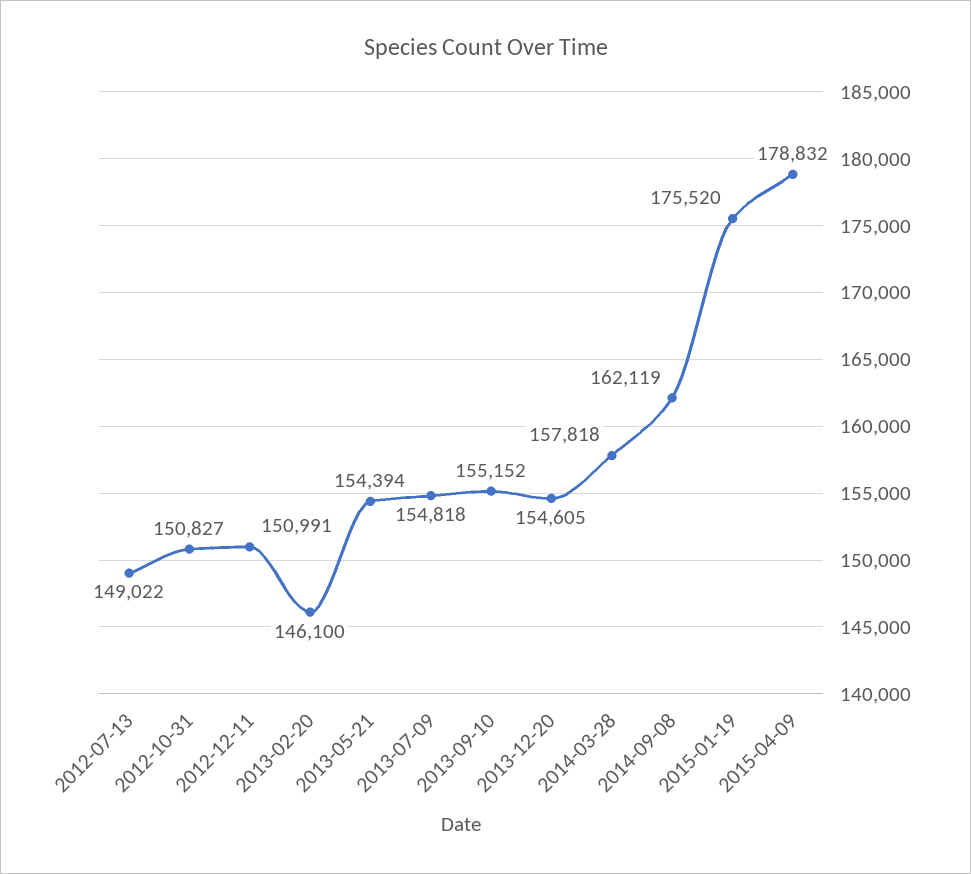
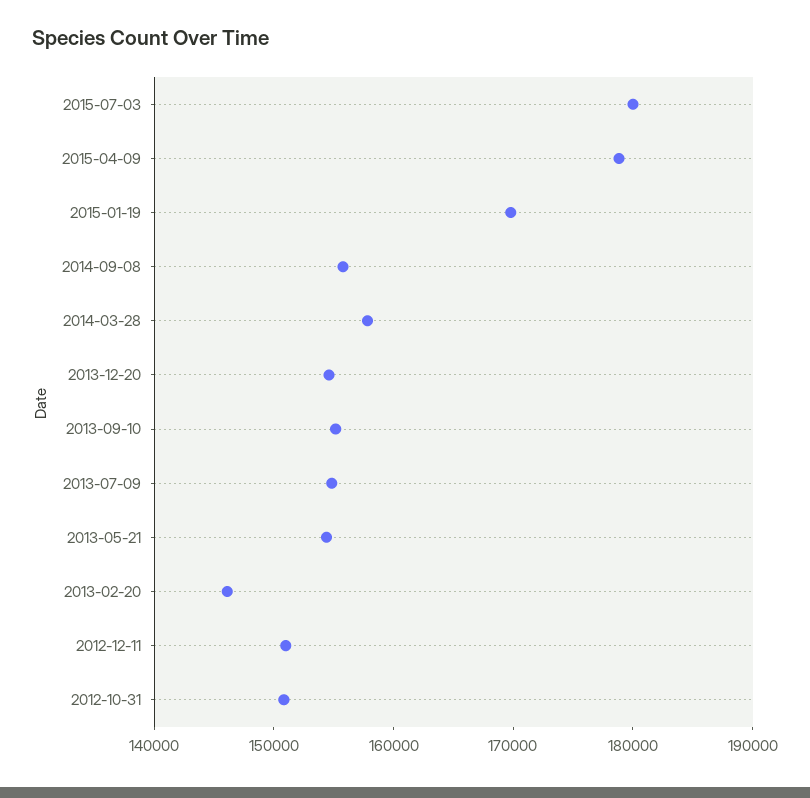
2012-07-13: 149022 -> none
2014-09-08: 162119 -> 156000
2015-01-19: 175520 -> 170000
2015-07-03: none -> 180000

